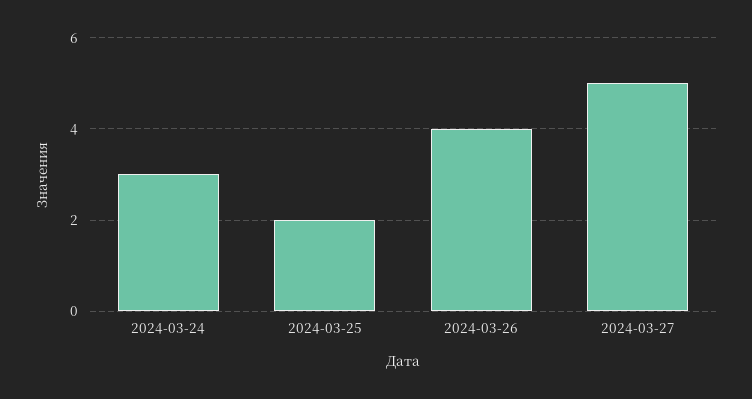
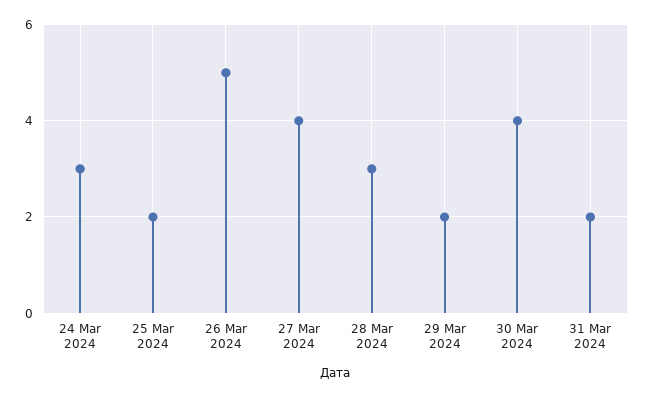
2024-03-26: 4 -> 5
2024-03-27: 5 -> 4
28 Mar 2024: none -> 3
29 Mar 2024: none -> 2
30 Mar 2024: none -> 4
31 Mar 2024: none -> 2

